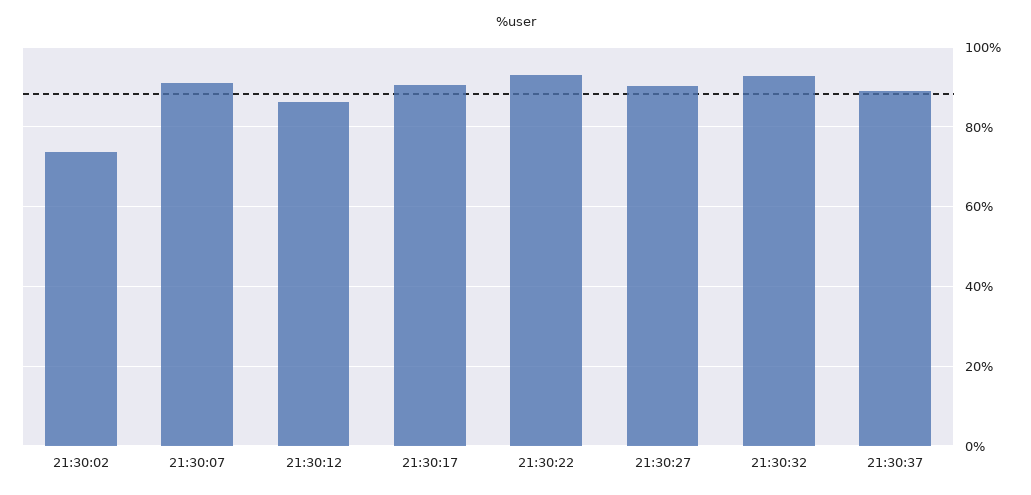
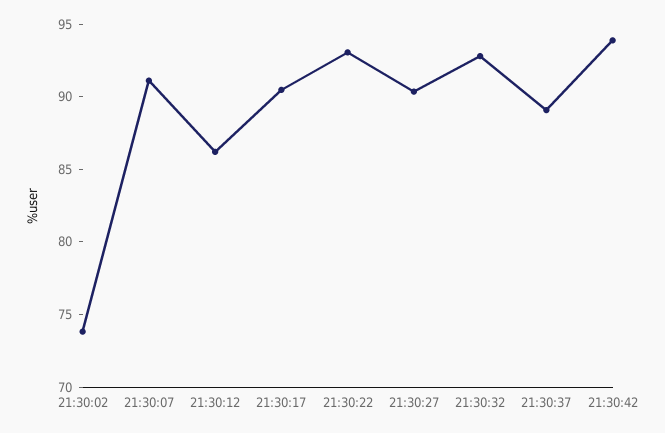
21:30:42: none -> 94

